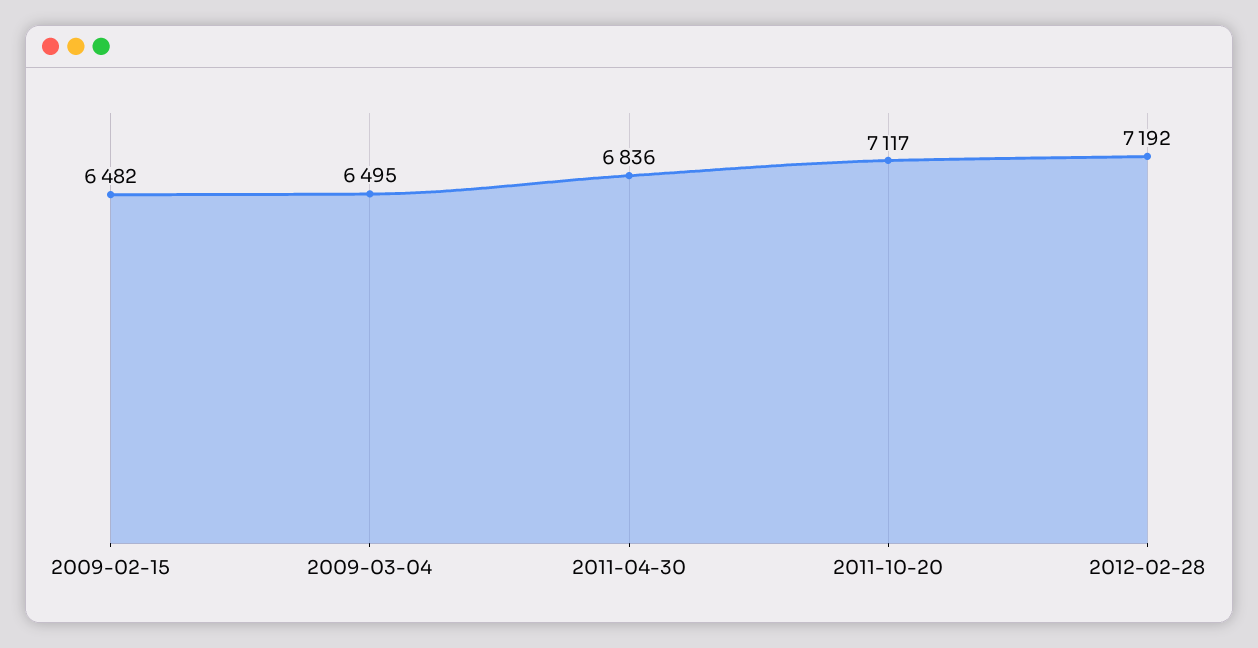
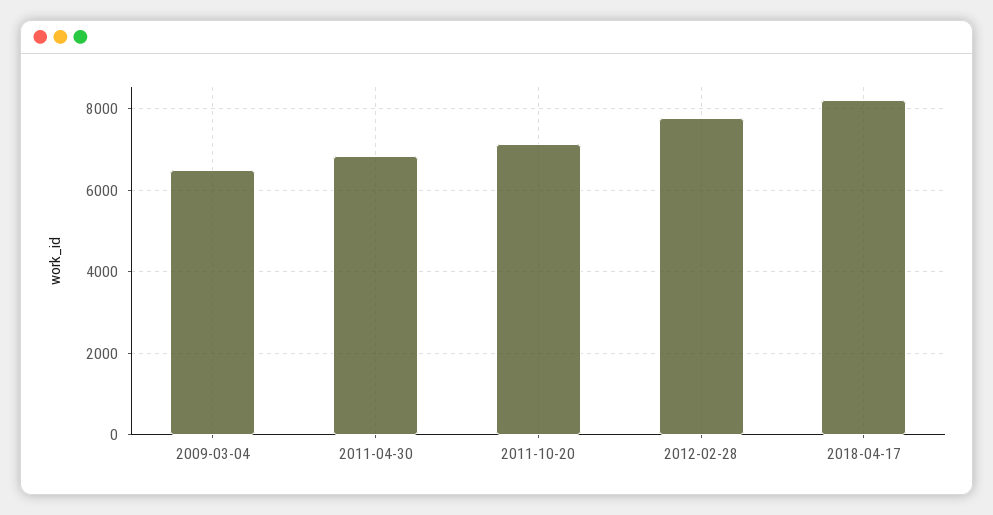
2009-02-15: 6482 -> none
2012-02-28: 7192 -> 7800
2018-04-17: none -> 8200

